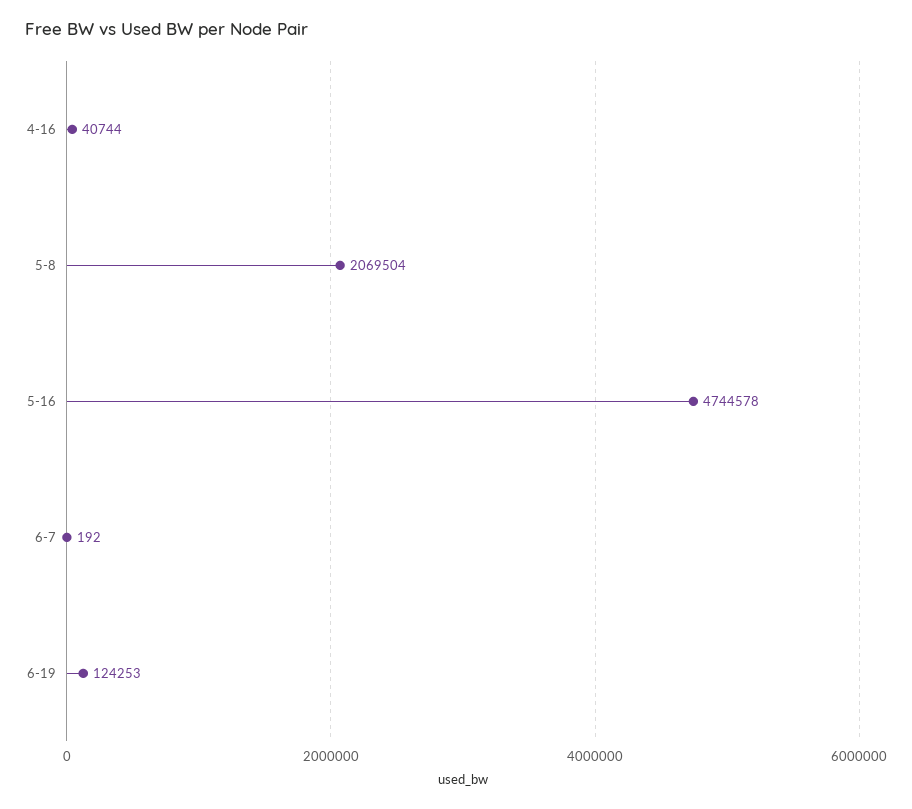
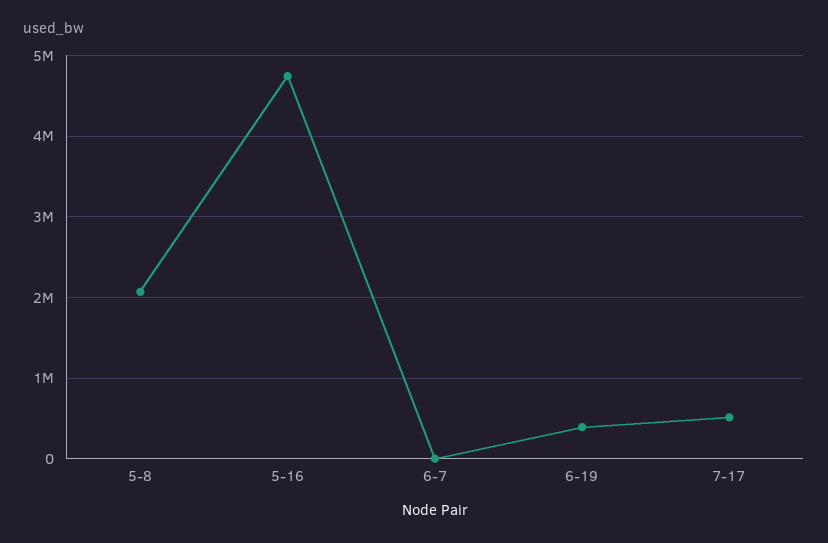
4-16: 40744 -> none
6-19: 124253 -> 400000
7-17: none -> 500000

